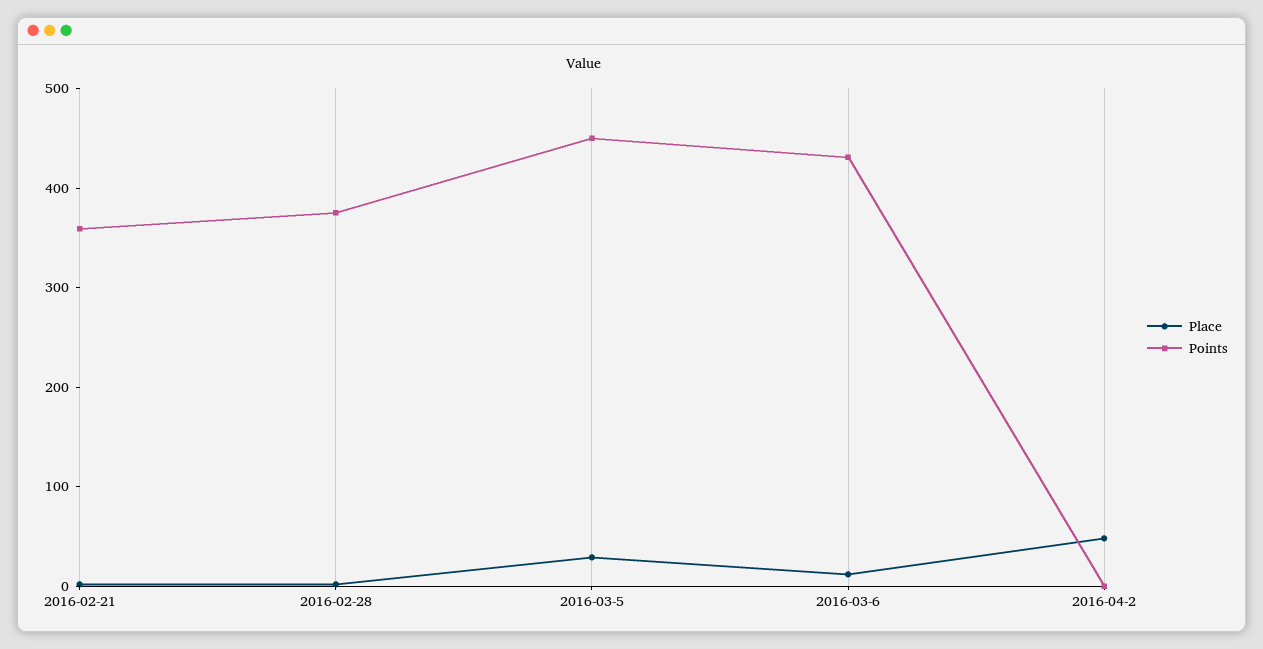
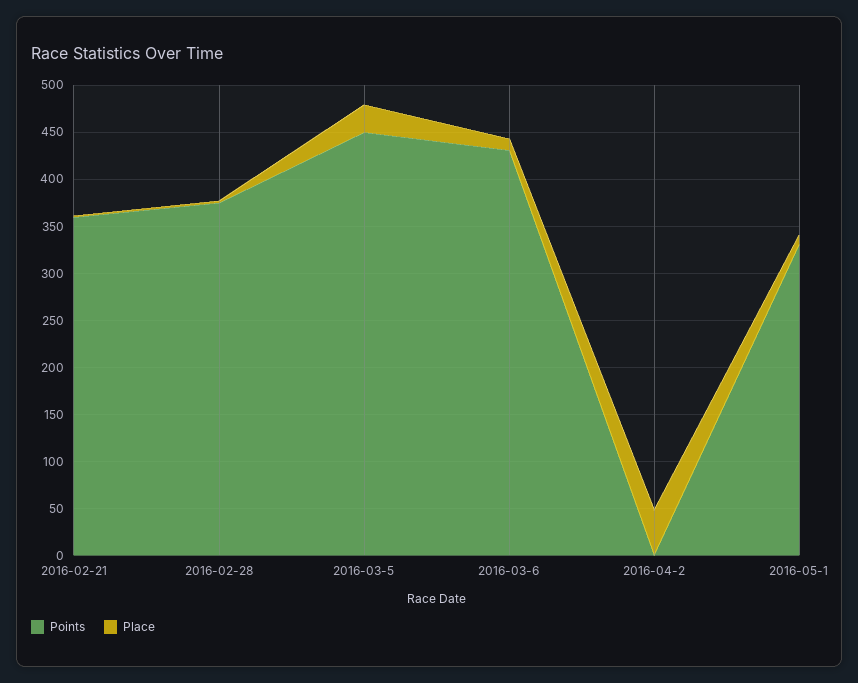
Points, 2016-05-1: none -> 330
Place, 2016-05-1: none -> 10

